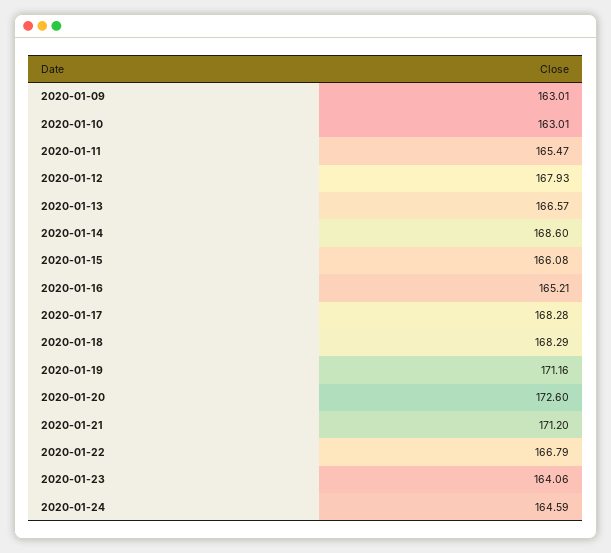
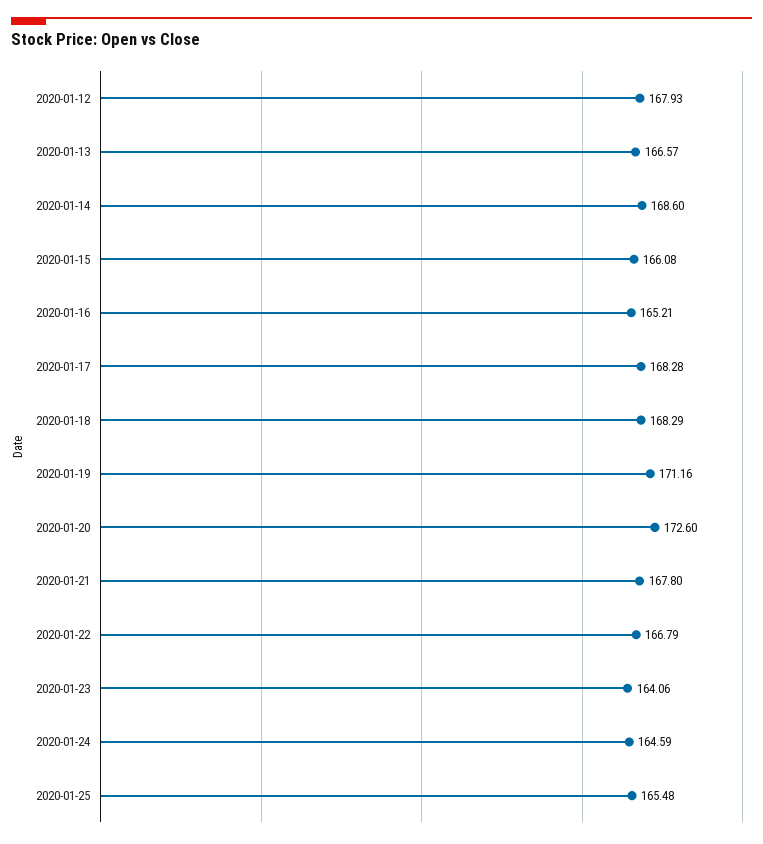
2020-01-09: 163.01 -> none
2020-01-10: 163.01 -> none
2020-01-11: 165.47 -> none
2020-01-21: 171.2 -> 167.8
2020-01-25: none -> 165.48

